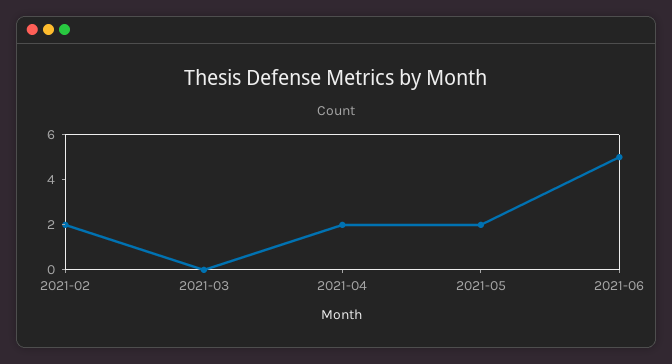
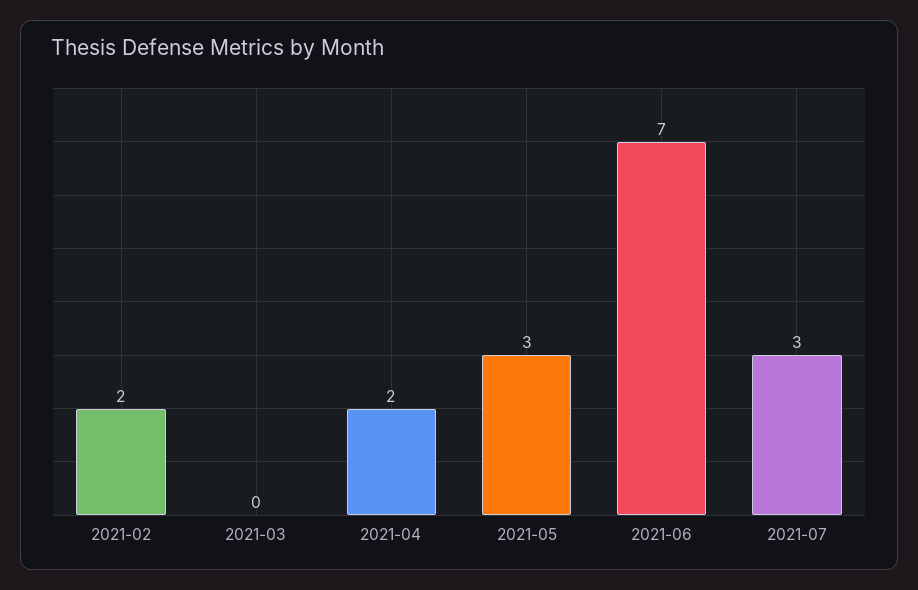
2021-05: 2 -> 3
2021-06: 5 -> 7
2021-07: none -> 3

